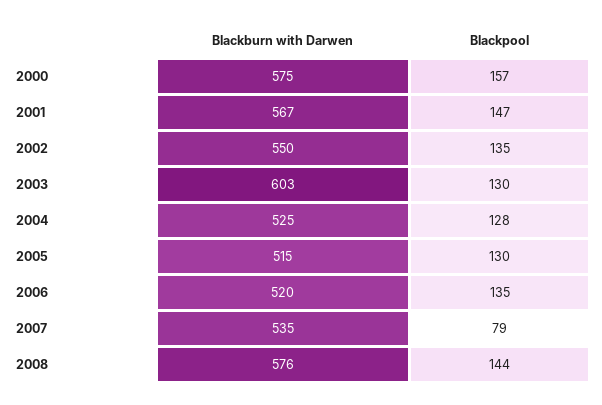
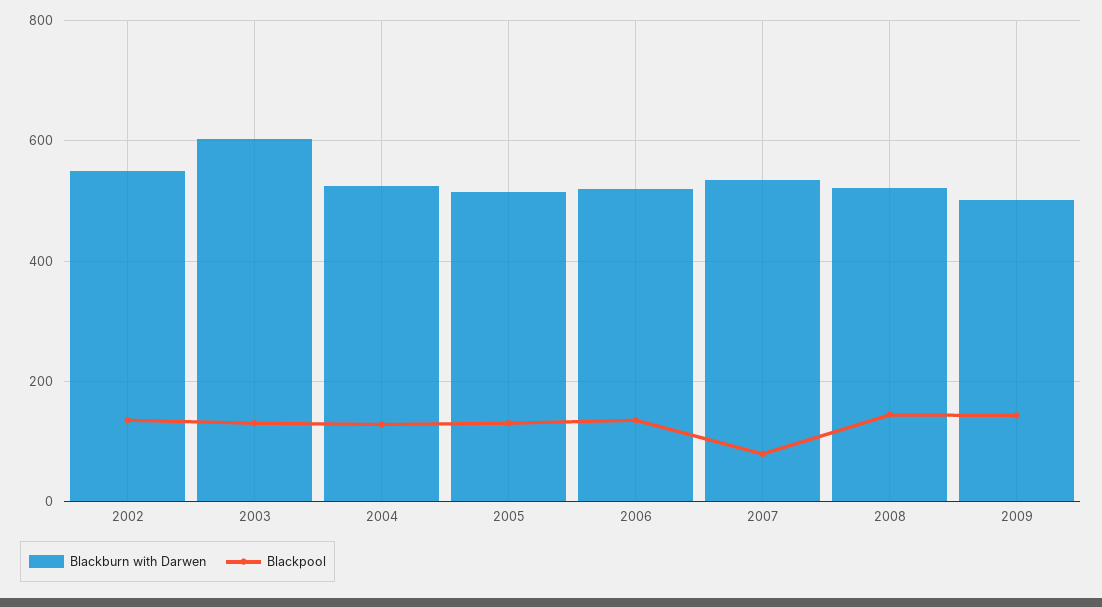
Blackburn with Darwen, 2000: 575 -> none
Blackpool, 2000: 157 -> none
Blackburn with Darwen, 2001: 567 -> none
Blackpool, 2001: 147 -> none
Blackburn with Darwen, 2008: 576 -> 520
Blackburn with Darwen, 2009: none -> 500
Blackpool, 2009: none -> 140

